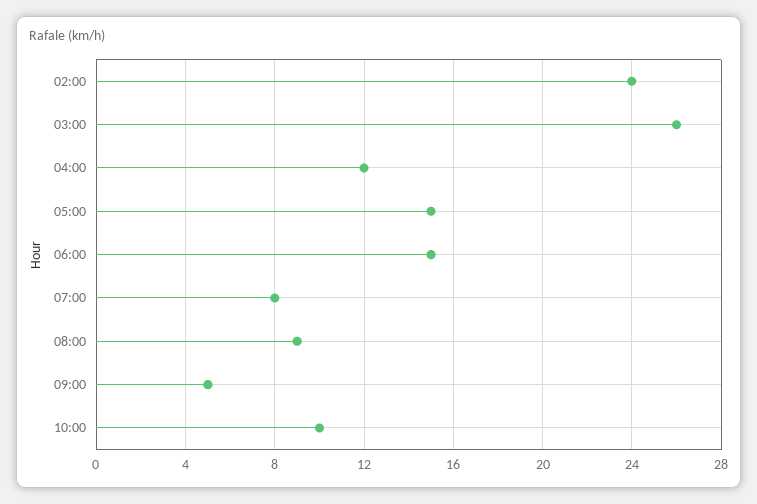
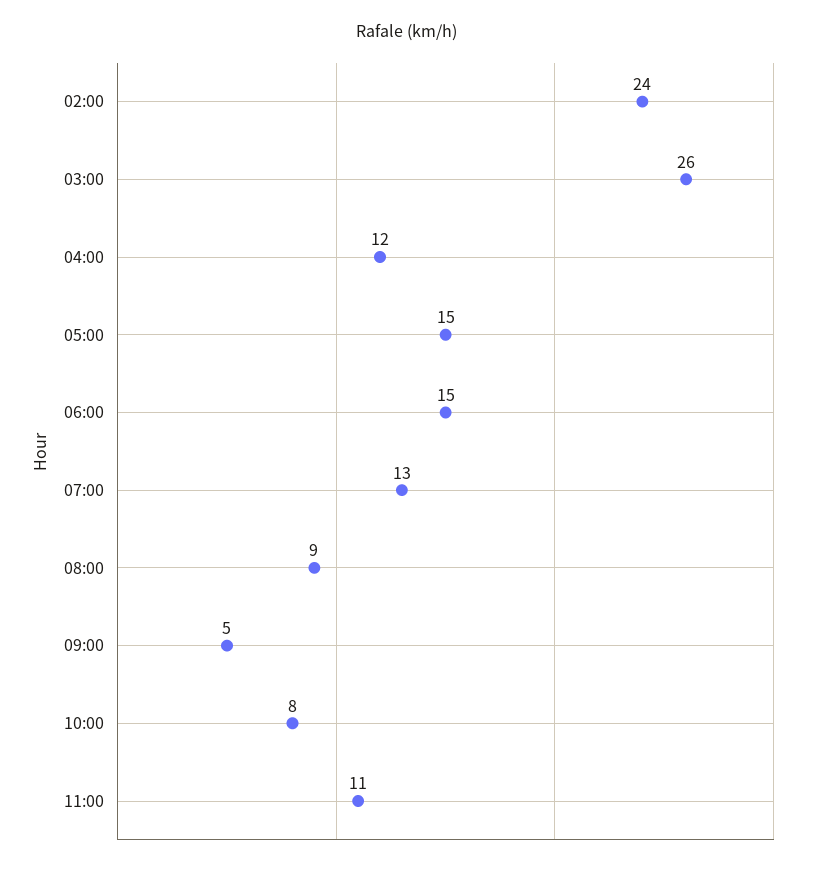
07:00: 8 -> 13
10:00: 10 -> 8
11:00: none -> 11

